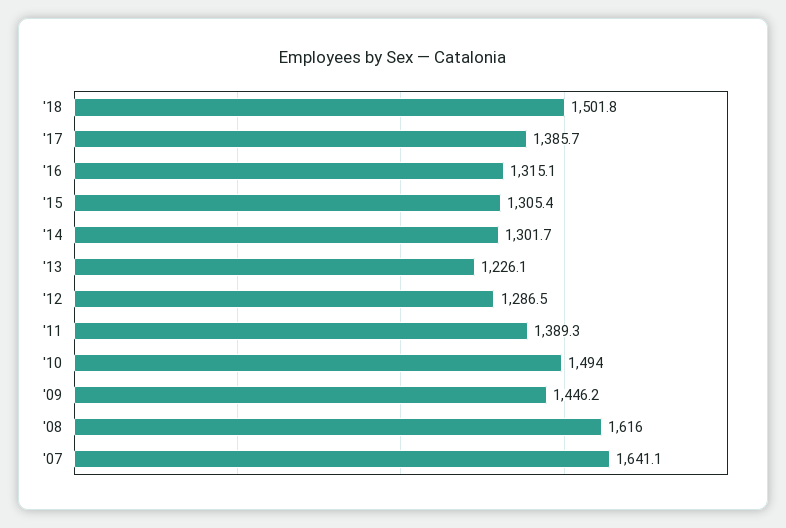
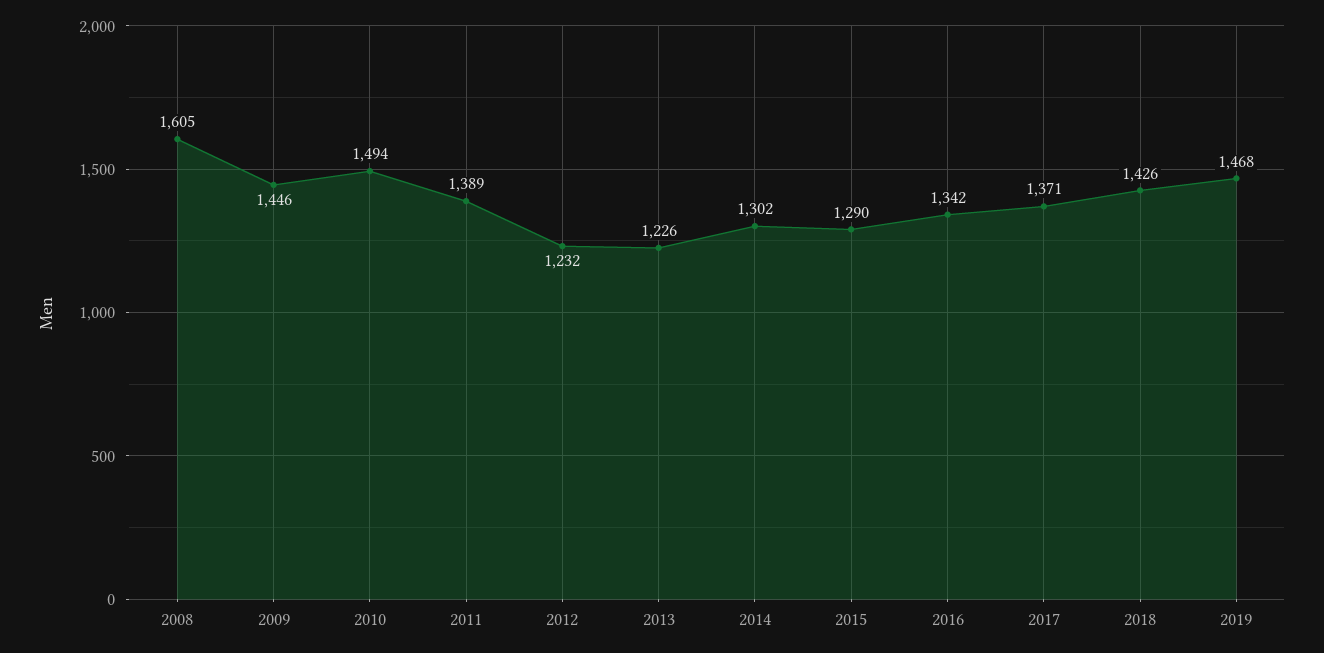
'18: 1501.8 -> 1426
'17: 1385.7 -> 1371
'16: 1315.1 -> 1342
'15: 1305.4 -> 1290
'12: 1286.5 -> 1232
'08: 1616 -> 1605
'07: 1641.1 -> none
2019: none -> 1468

